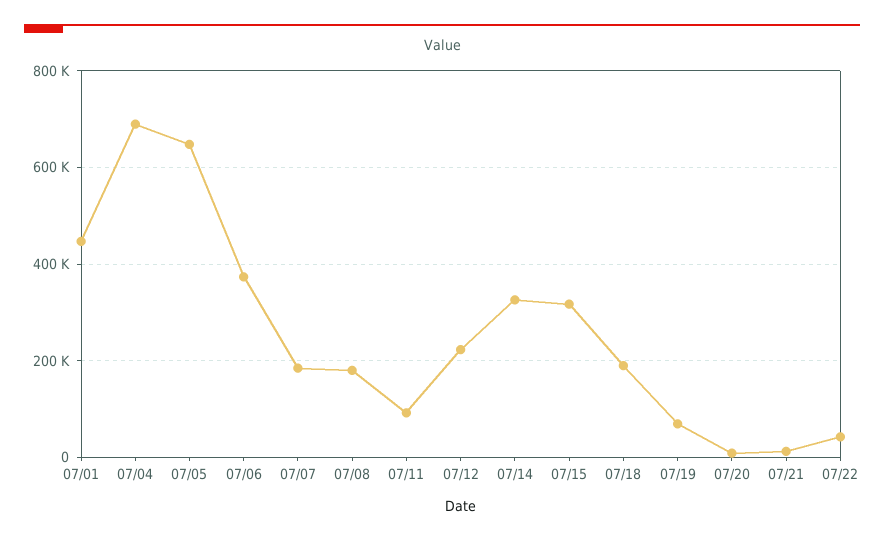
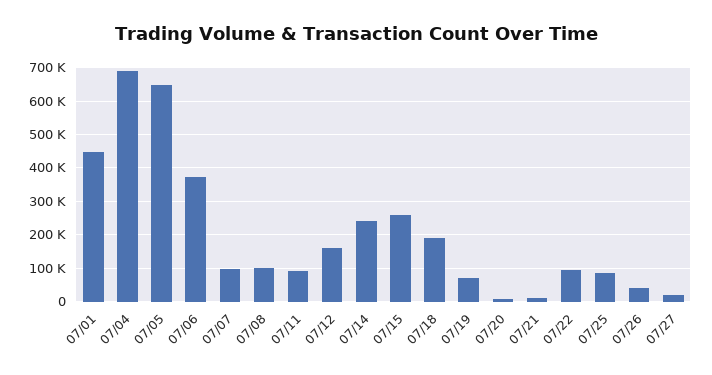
07/07: 180000 -> 100000
07/08: 180000 -> 100000
07/12: 220000 -> 160000
07/14: 320000 -> 240000
07/15: 320000 -> 260000
07/22: 40000 -> 100000
07/25: none -> 80000
07/26: none -> 40000
07/27: none -> 20000

